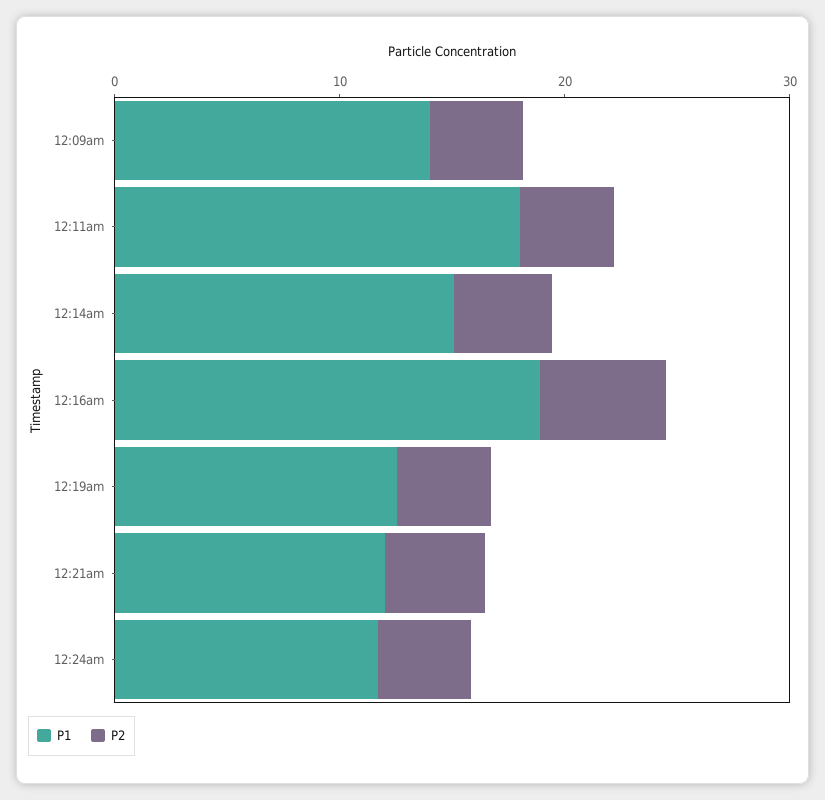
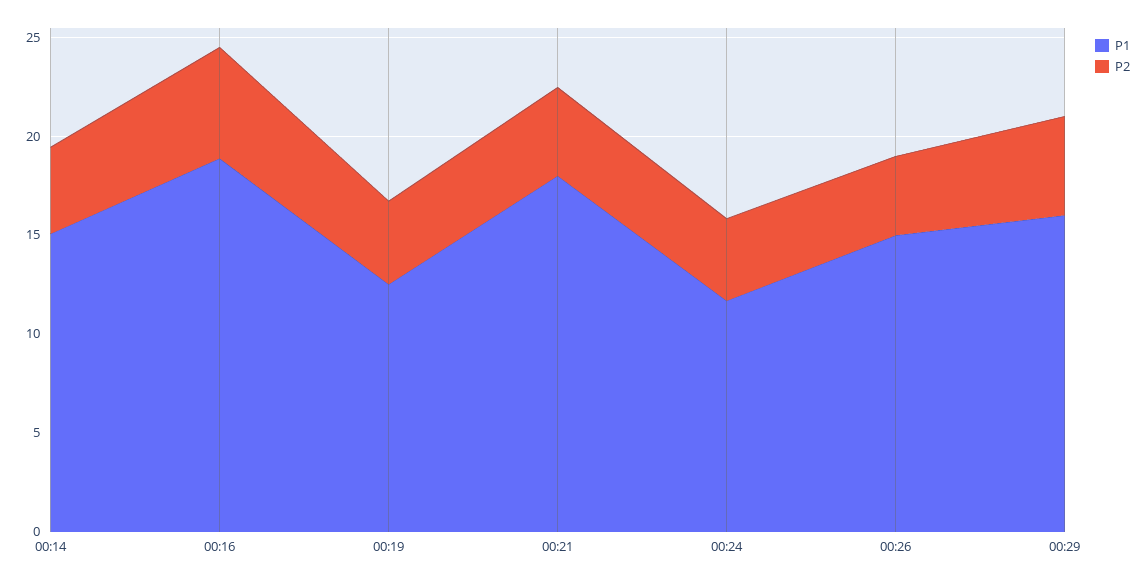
P1, 12:09am: 14 -> none
P2, 12:09am: 4 -> none
P1, 12:11am: 18 -> none
P2, 12:11am: 4 -> none
P1, 12:21am: 12 -> 18
P1, 00:26: none -> 15
P2, 00:26: none -> 4
P1, 00:29: none -> 16
P2, 00:29: none -> 5

